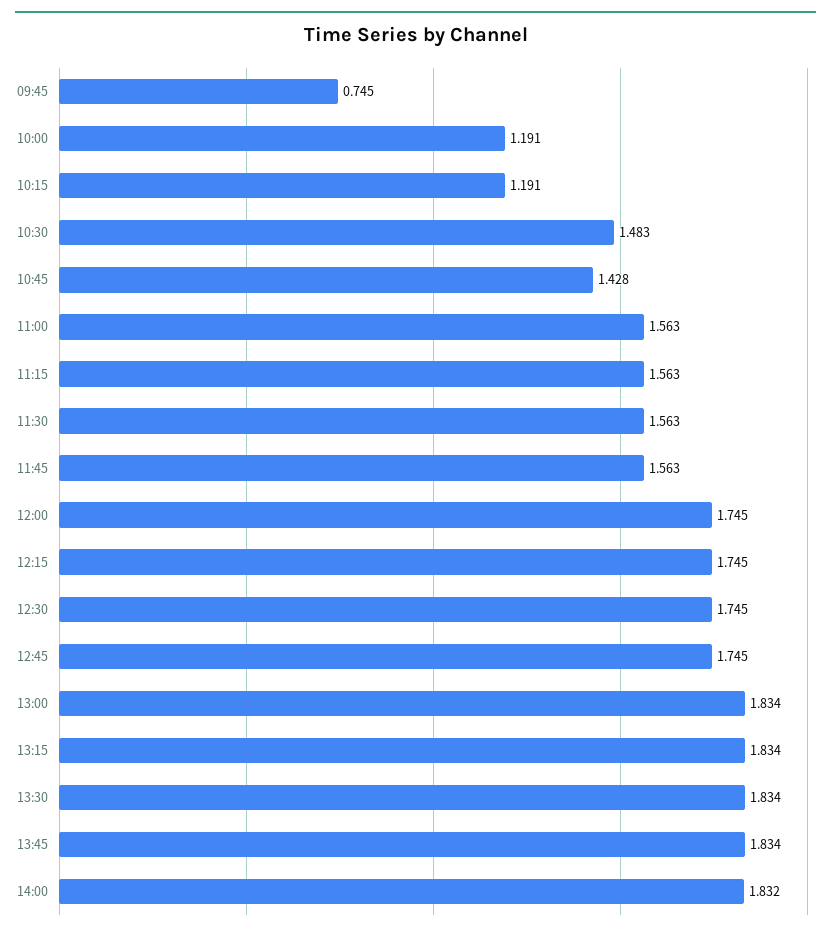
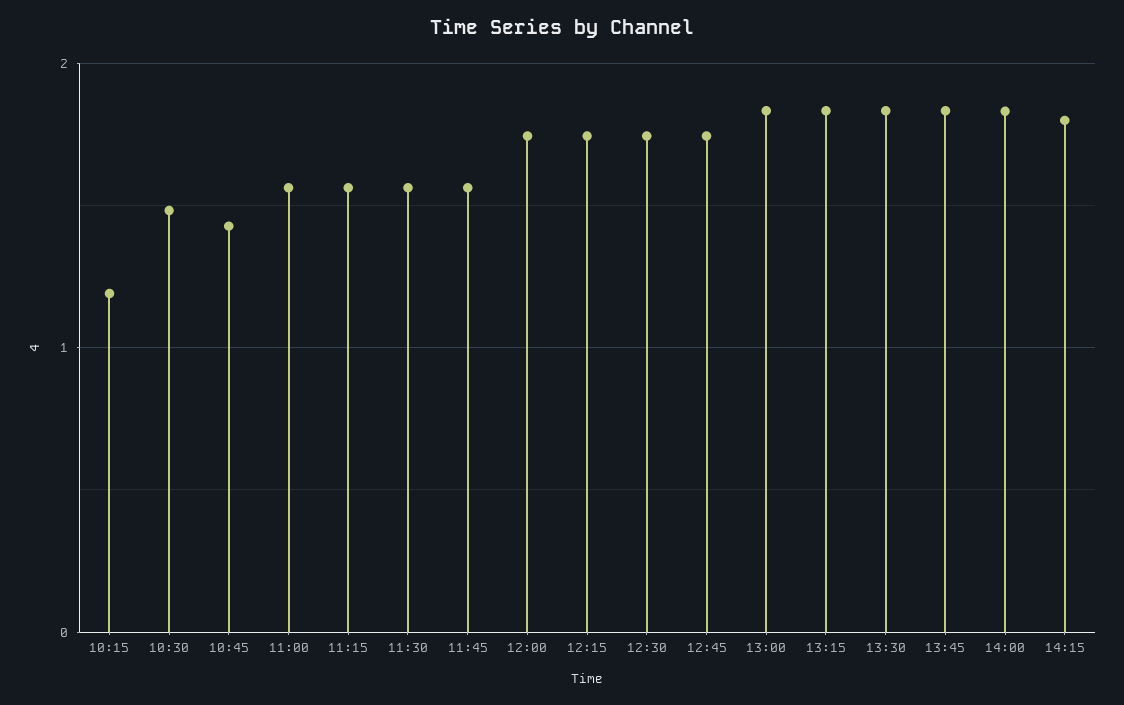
09:45: 0.745 -> none
10:00: 1.191 -> none
14:15: none -> 1.8

